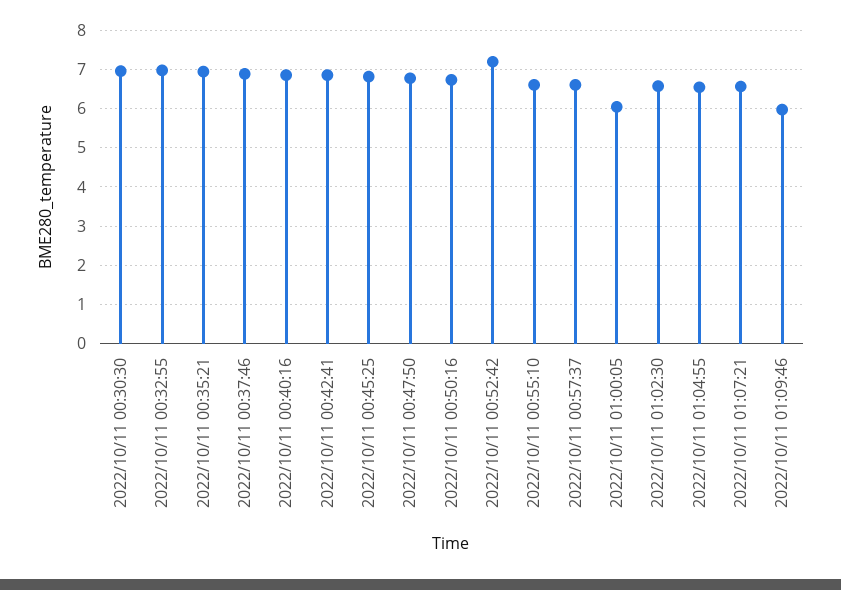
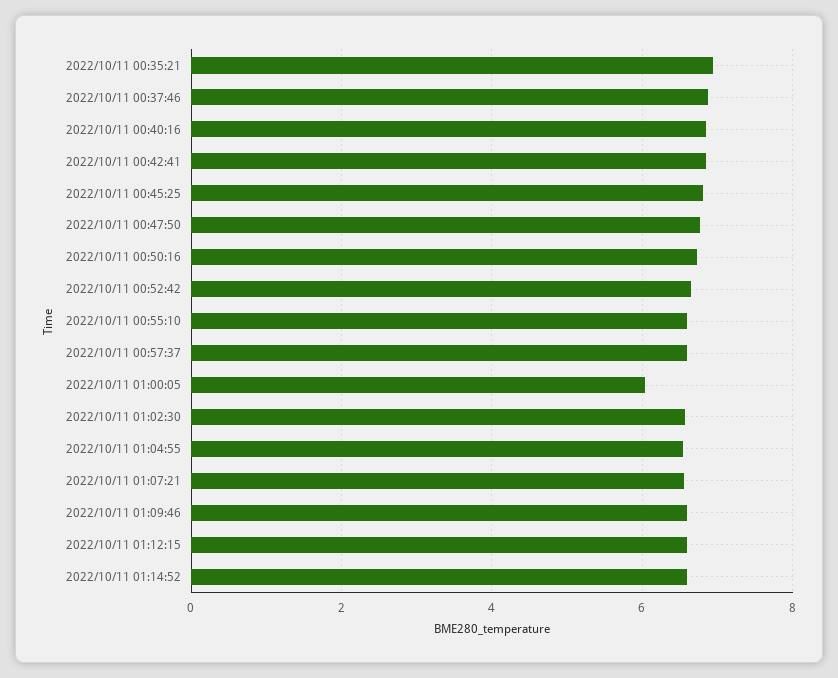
2022/10/11 00:30:30: 7 -> none
2022/10/11 00:32:55: 7 -> none
2022/10/11 00:52:42: 7.2 -> 6.6
2022/10/11 01:09:46: 6 -> 6.6
2022/10/11 01:12:15: none -> 6.6
2022/10/11 01:14:52: none -> 6.6

